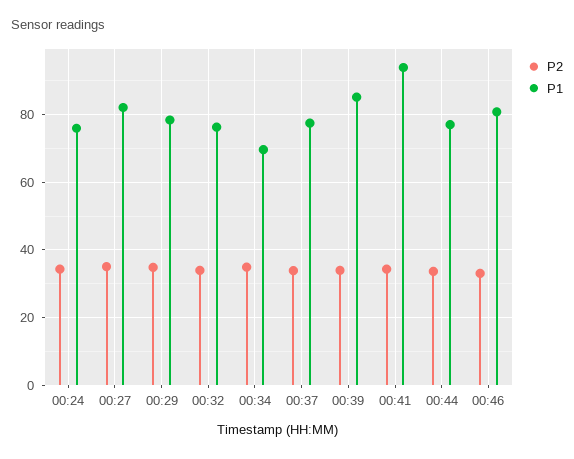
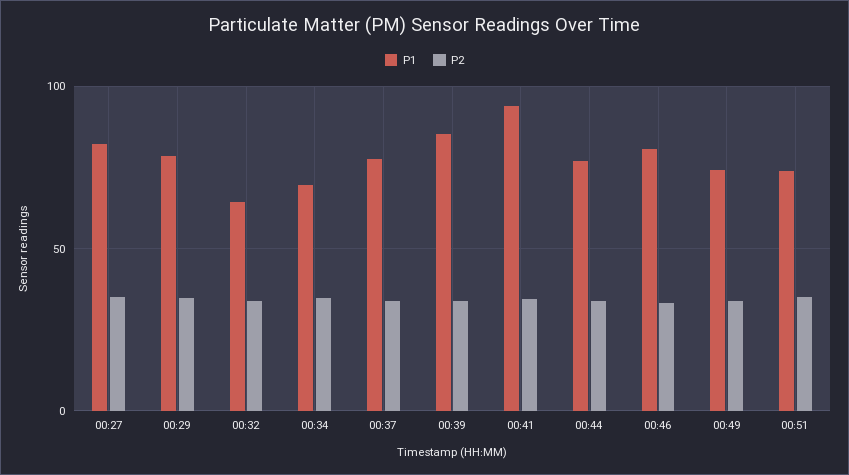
P2, 00:24: 34 -> none
P1, 00:24: 76 -> none
P1, 00:32: 76 -> 65
P1, 00:49: none -> 75
P2, 00:49: none -> 35
P1, 00:51: none -> 75
P2, 00:51: none -> 35

